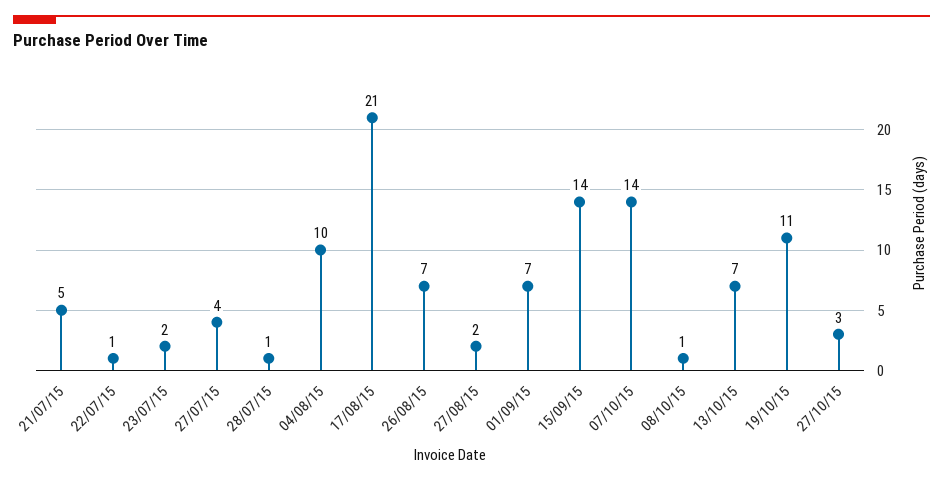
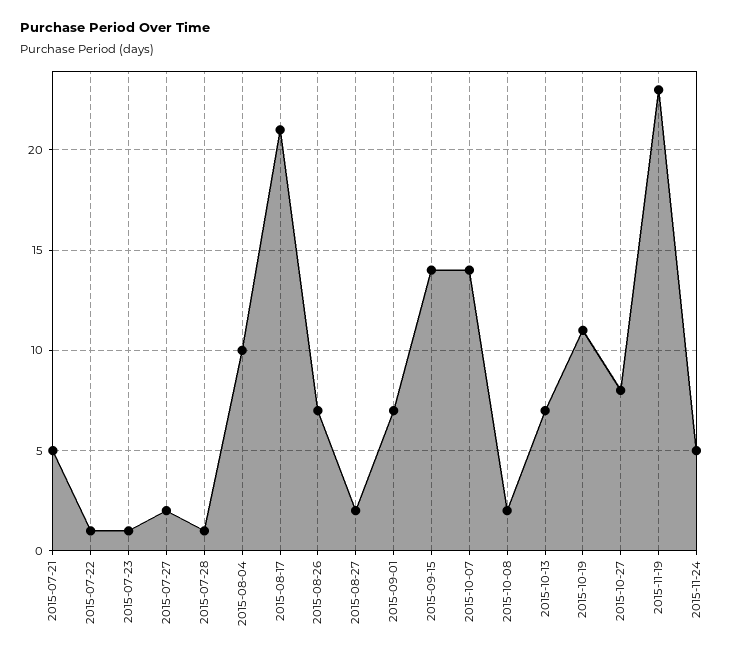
23/07/15: 2 -> 1
27/07/15: 4 -> 2
08/10/15: 1 -> 2
27/10/15: 3 -> 8
2015-11-19: none -> 23
2015-11-24: none -> 5

